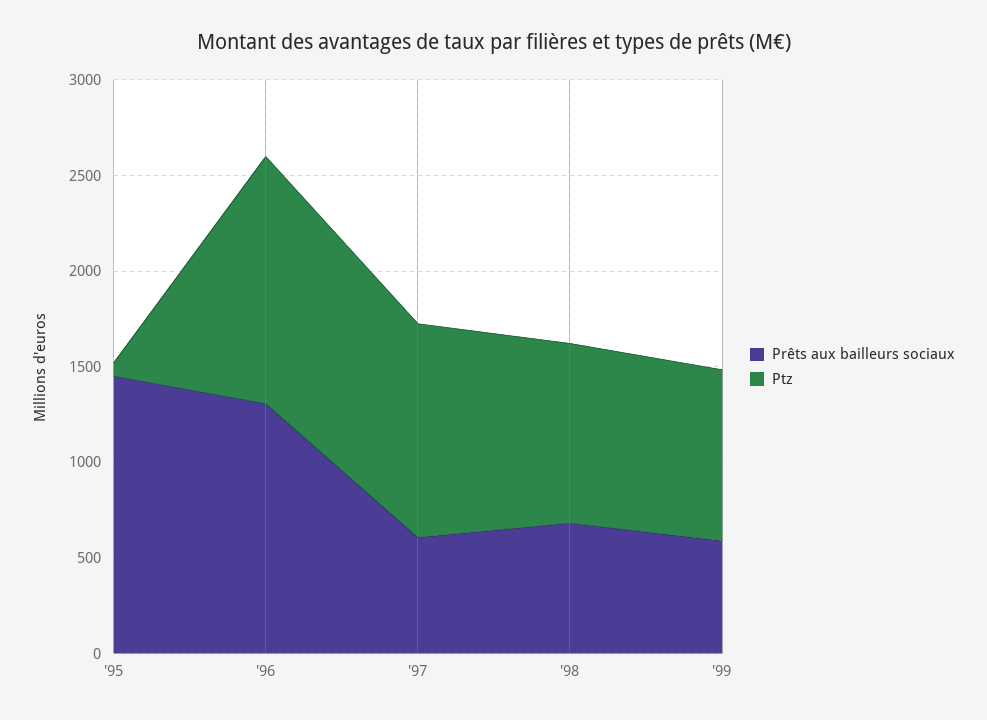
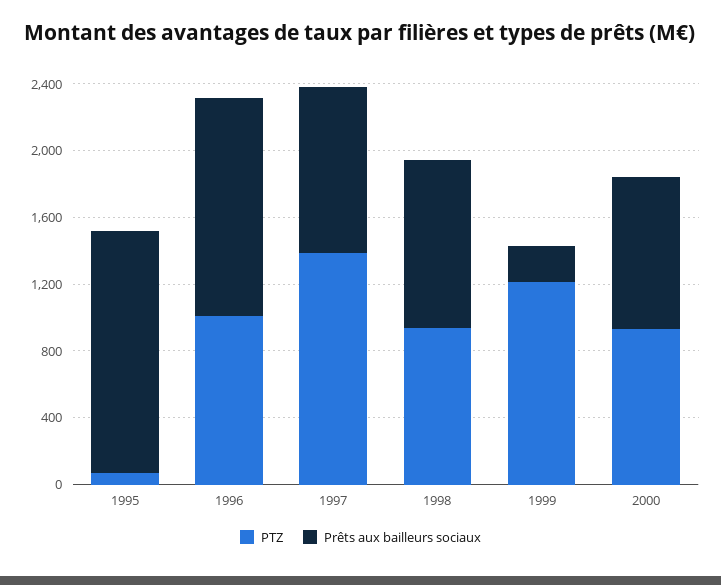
Ptz, '96: 1300 -> 1000
Prêts aux bailleurs sociaux, '97: 600 -> 1000
Ptz, '97: 1100 -> 1400
Prêts aux bailleurs sociaux, '98: 700 -> 1000
Prêts aux bailleurs sociaux, '99: 600 -> 200
Ptz, '99: 900 -> 1200
Ptz, 2000: none -> 900
Prêts aux bailleurs sociaux, 2000: none -> 900

